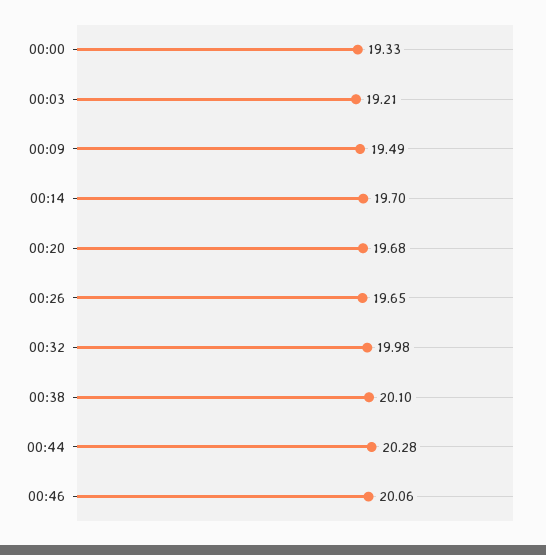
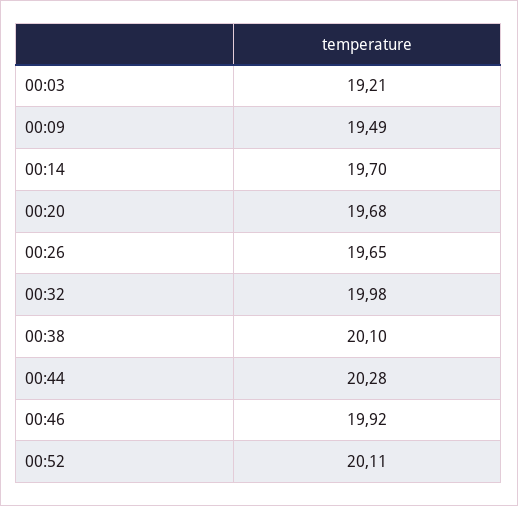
00:00: 19.33 -> none
00:46: 20.06 -> 19.92
00:52: none -> 20.11

